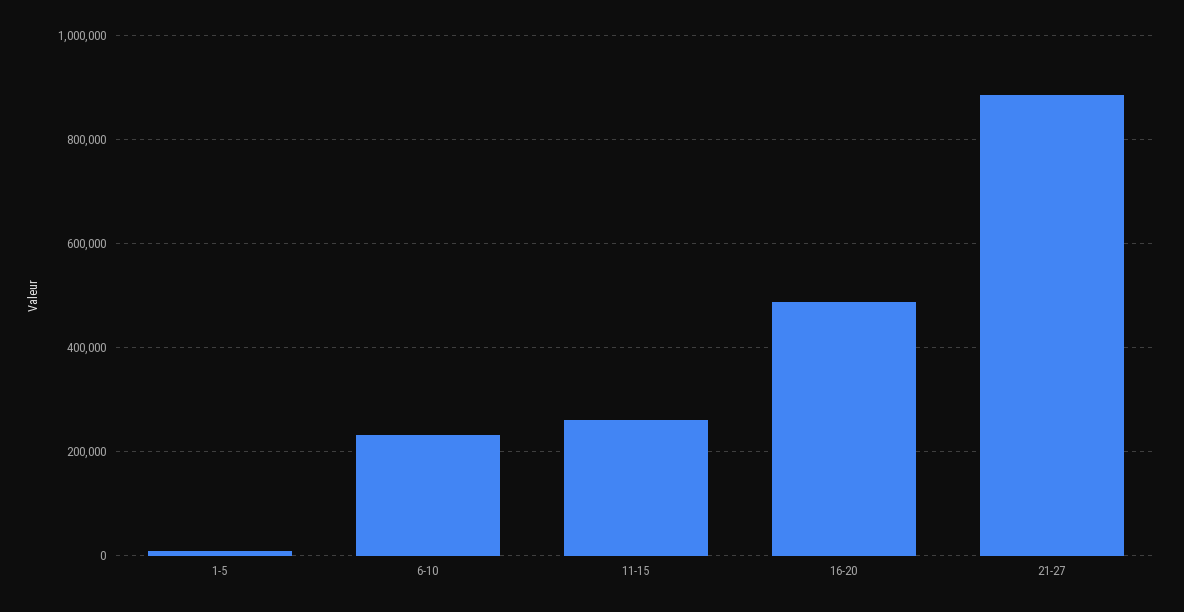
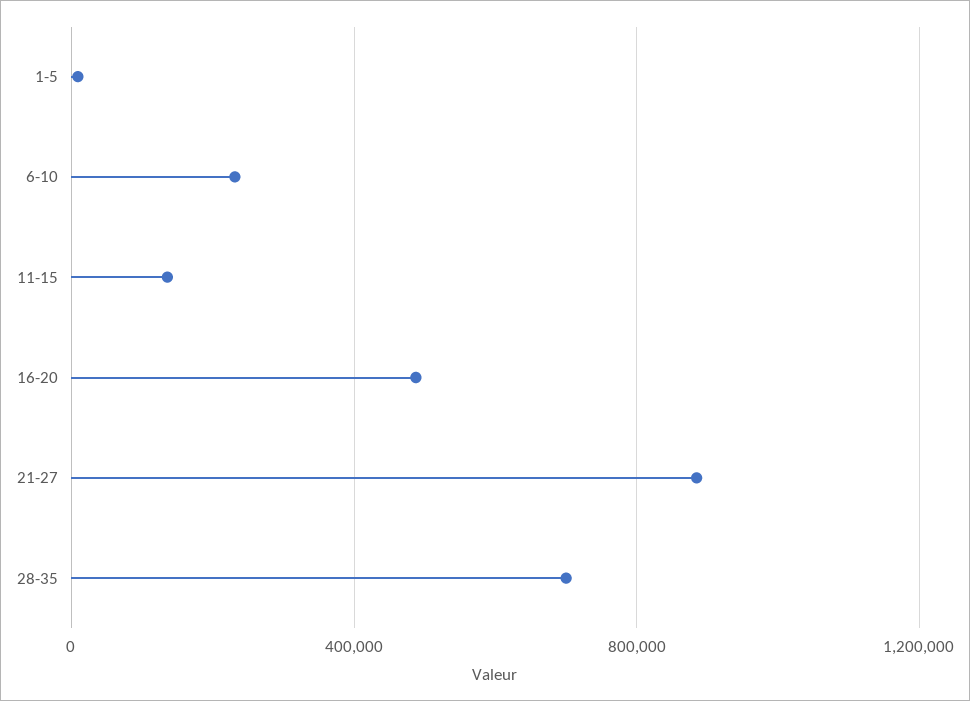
11-15: 260000 -> 150000
28-35: none -> 700000

